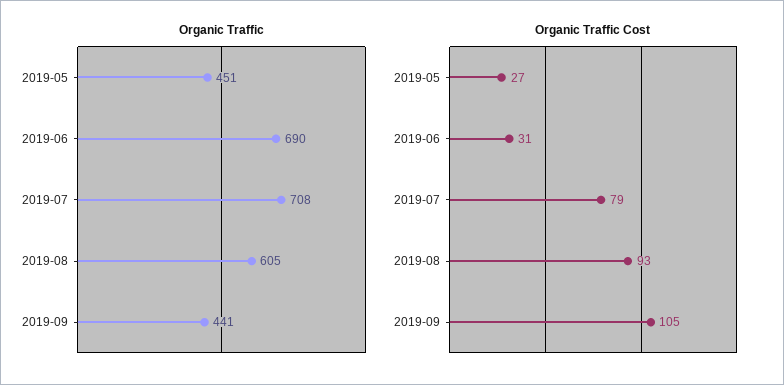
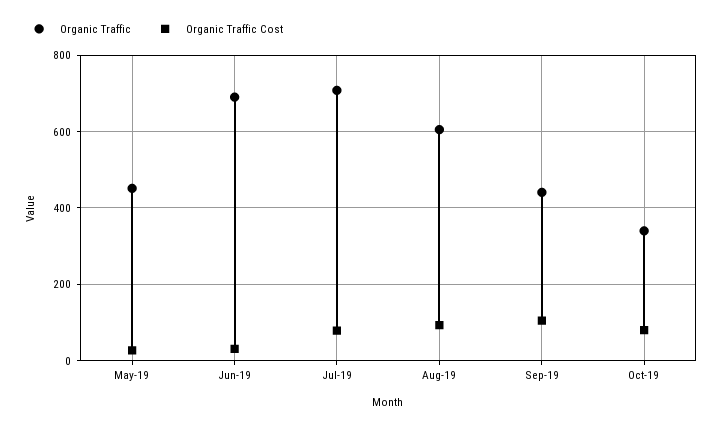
Organic Traffic, Oct-19: none -> 340
Organic Traffic Cost, Oct-19: none -> 80

